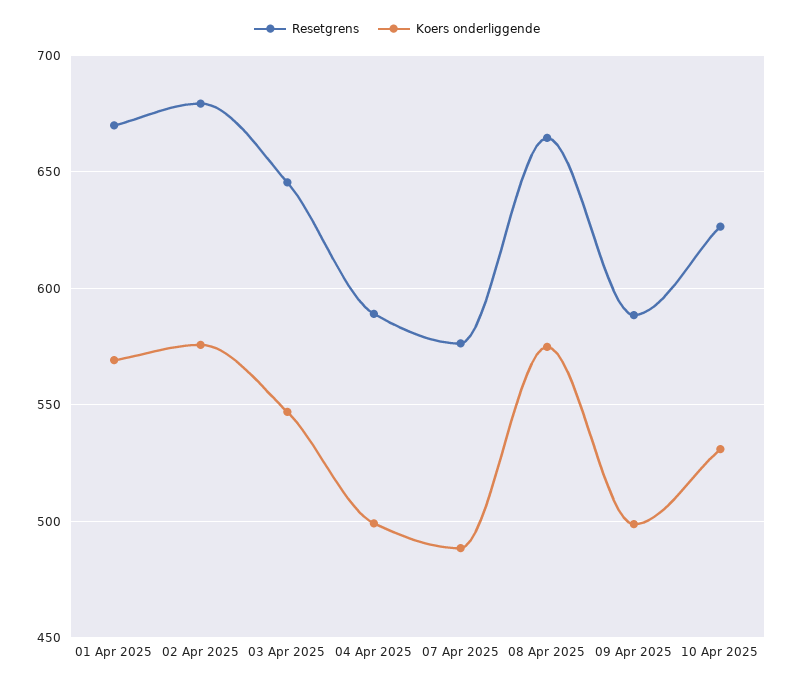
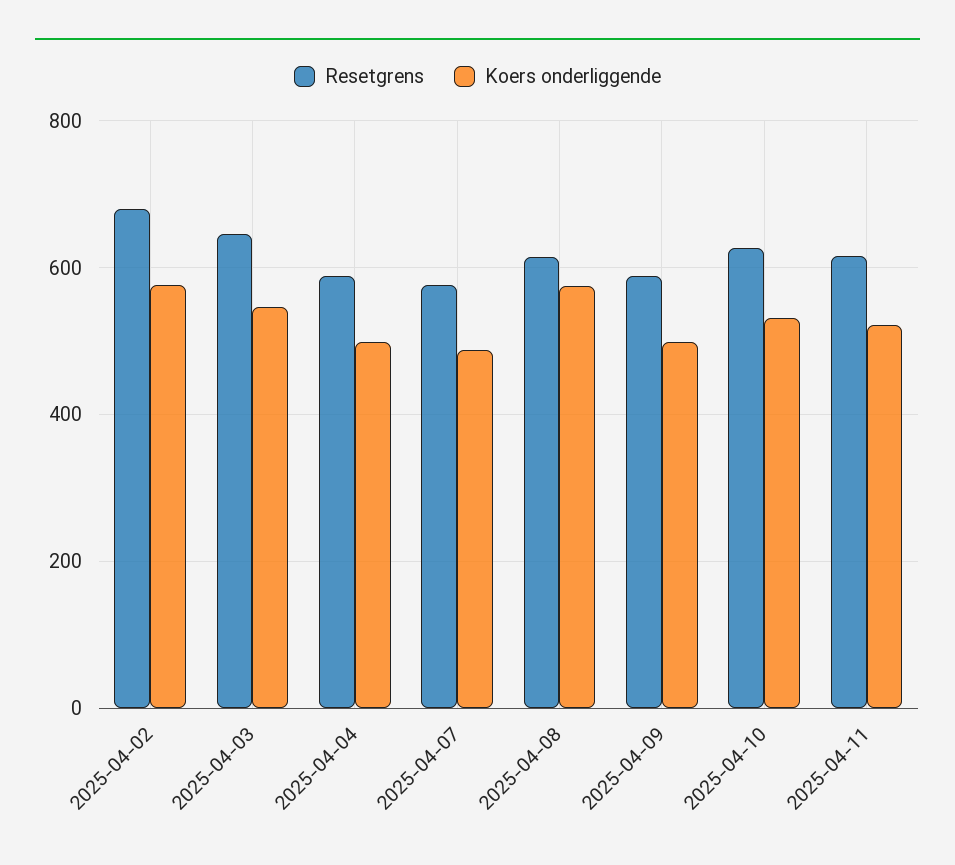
Resetgrens, 01 Apr 2025: 670 -> none
Koers onderliggende, 01 Apr 2025: 570 -> none
Resetgrens, 08 Apr 2025: 665 -> 620
Resetgrens, 2025-04-11: none -> 620
Koers onderliggende, 2025-04-11: none -> 520

